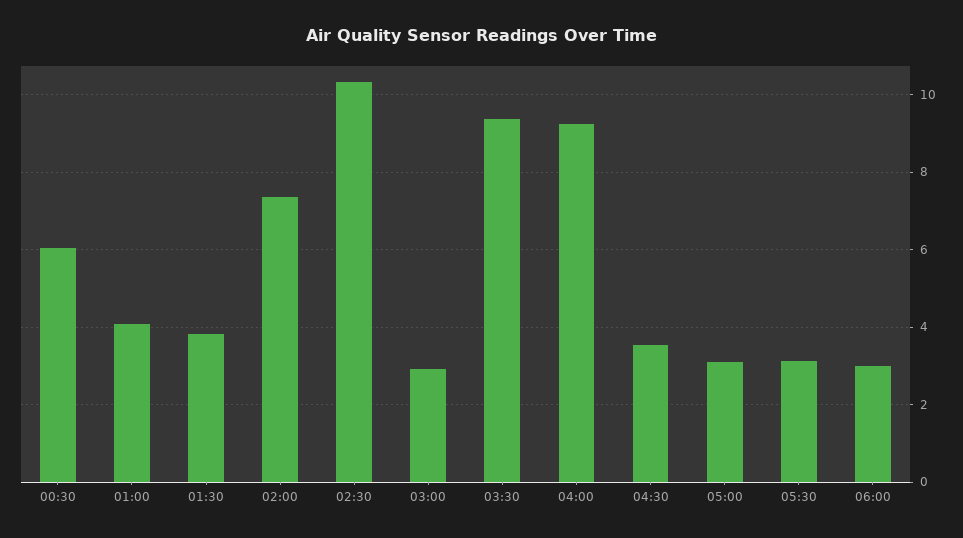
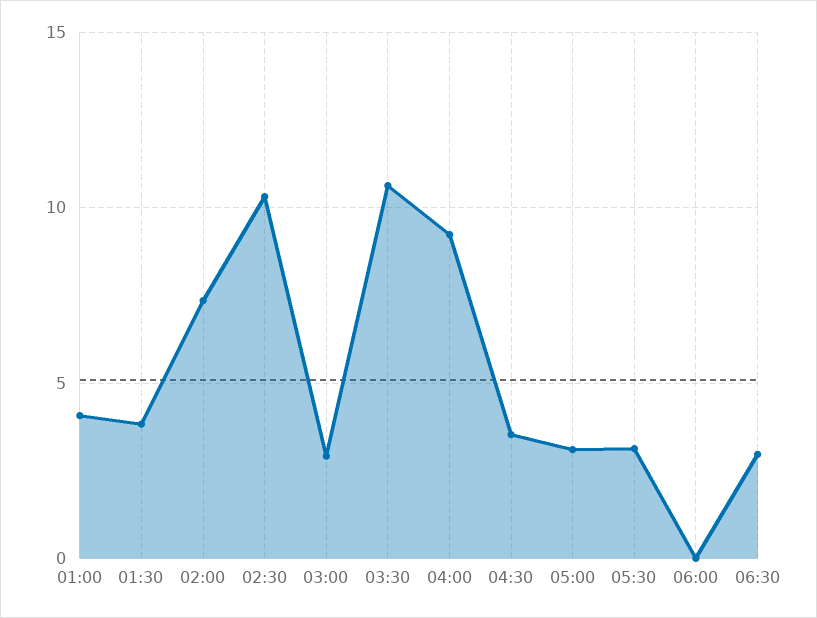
00:30: 6 -> none
03:30: 9.4 -> 10.5
06:00: 3 -> 0
06:30: none -> 3

